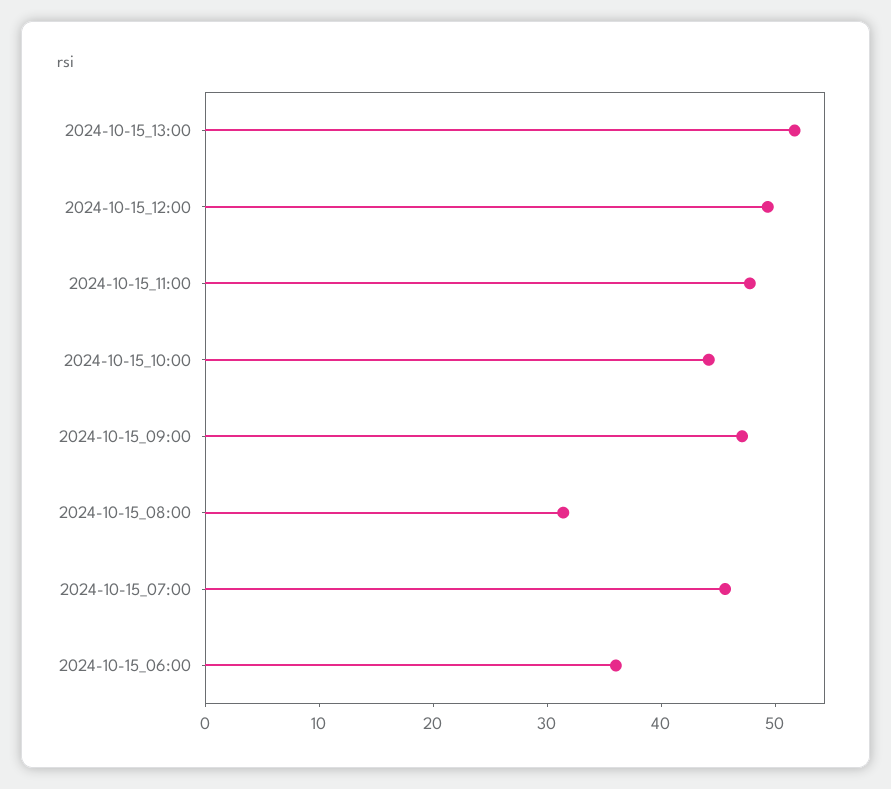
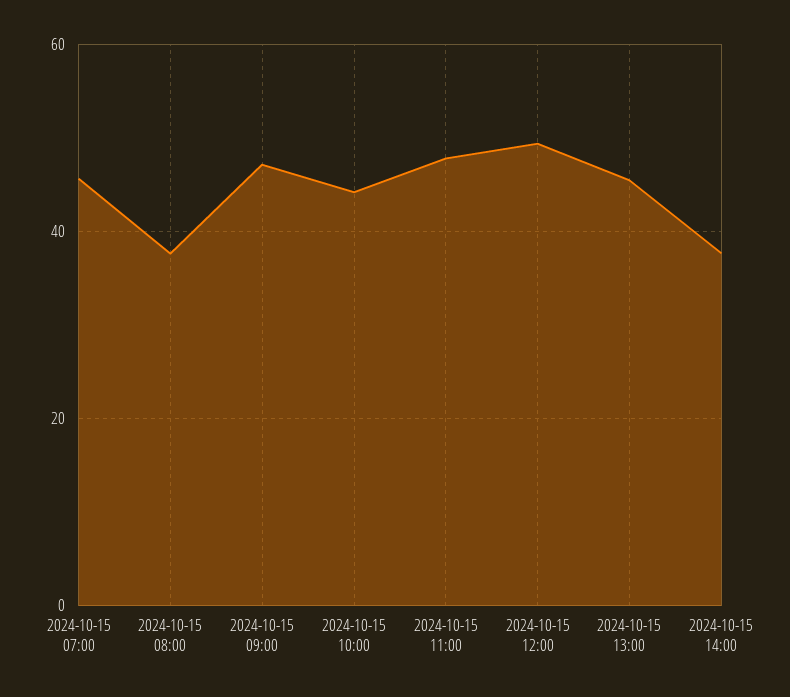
2024-10-15_13:00: 52 -> 46
2024-10-15_08:00: 32 -> 38
2024-10-15_06:00: 36 -> none
2024-10-15 14:00: none -> 38

